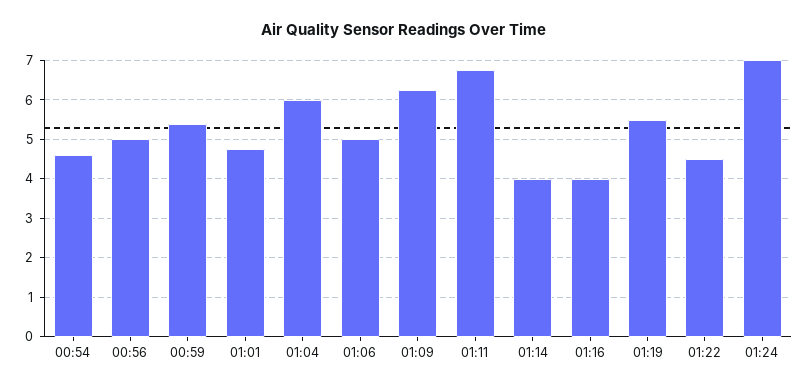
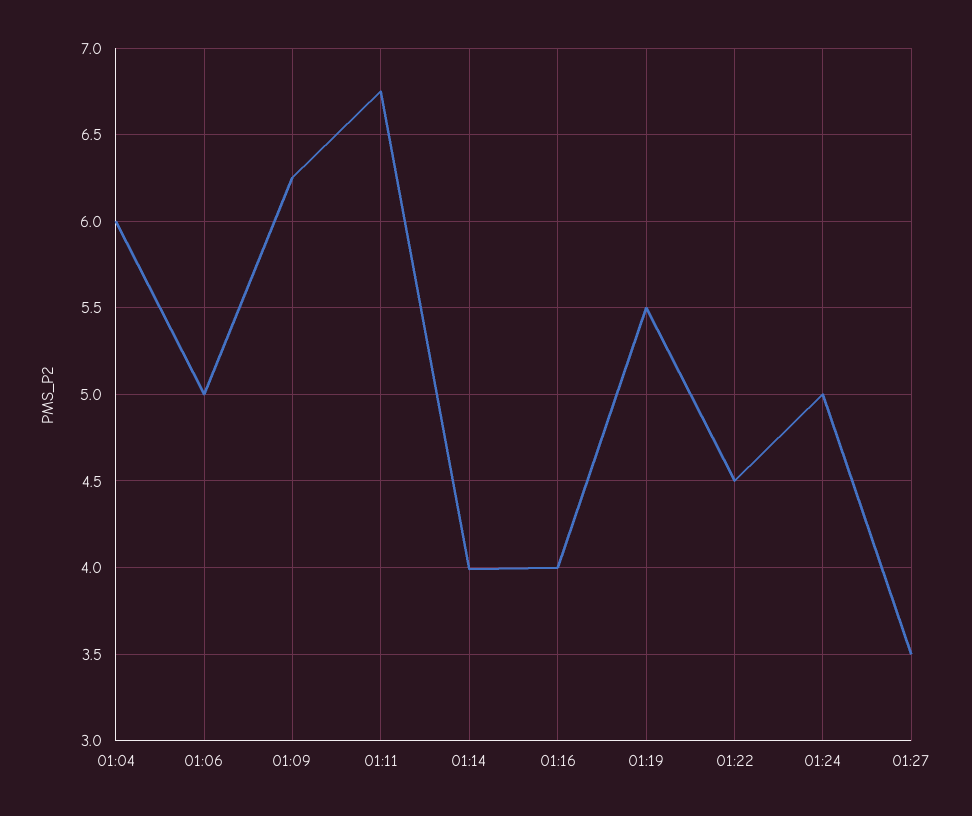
00:54: 4.6 -> none
00:56: 5 -> none
00:59: 5.4 -> none
01:01: 4.8 -> none
01:24: 7 -> 5
01:27: none -> 3.5

